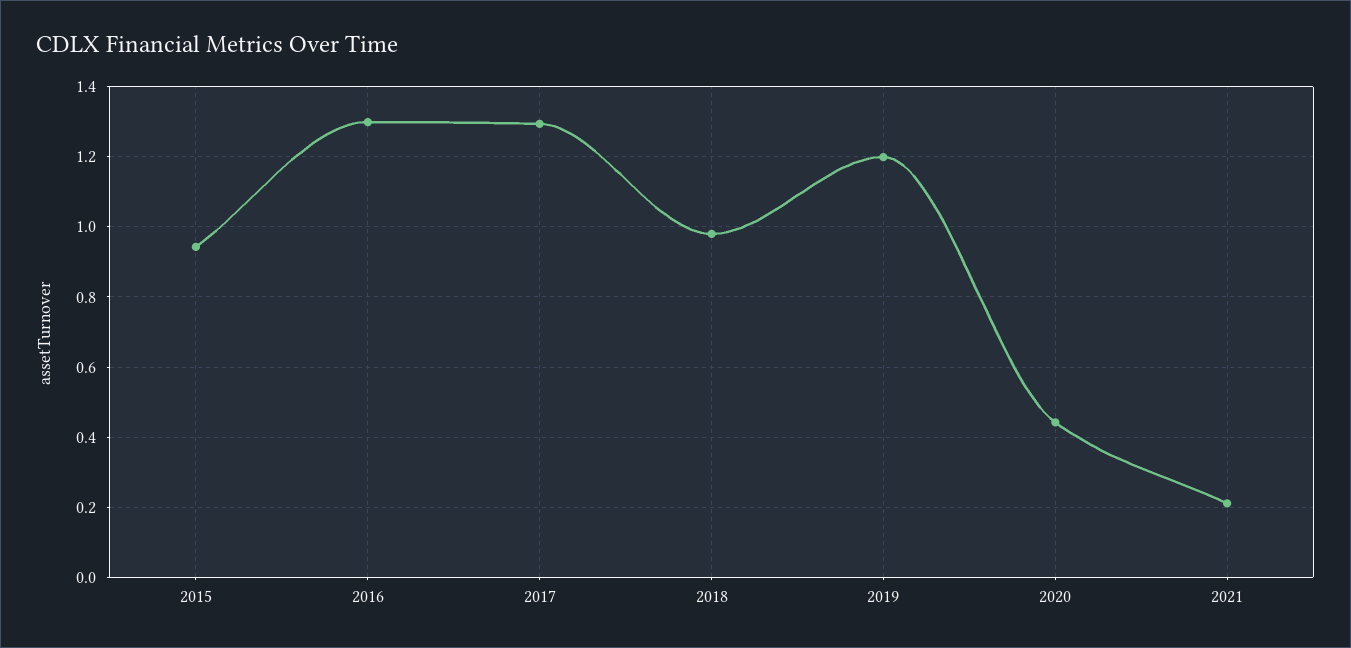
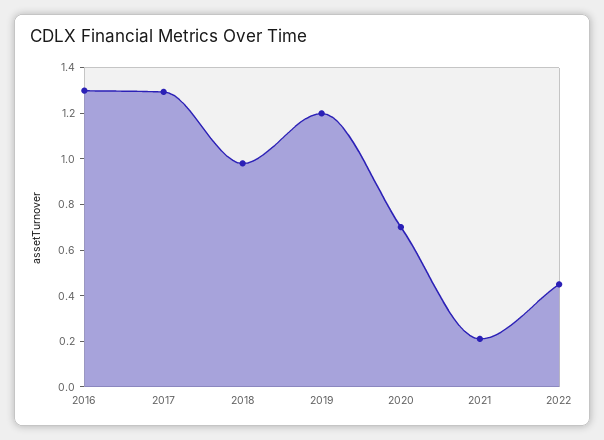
2015: 0.94 -> none
2020: 0.44 -> 0.7
2022: none -> 0.45

